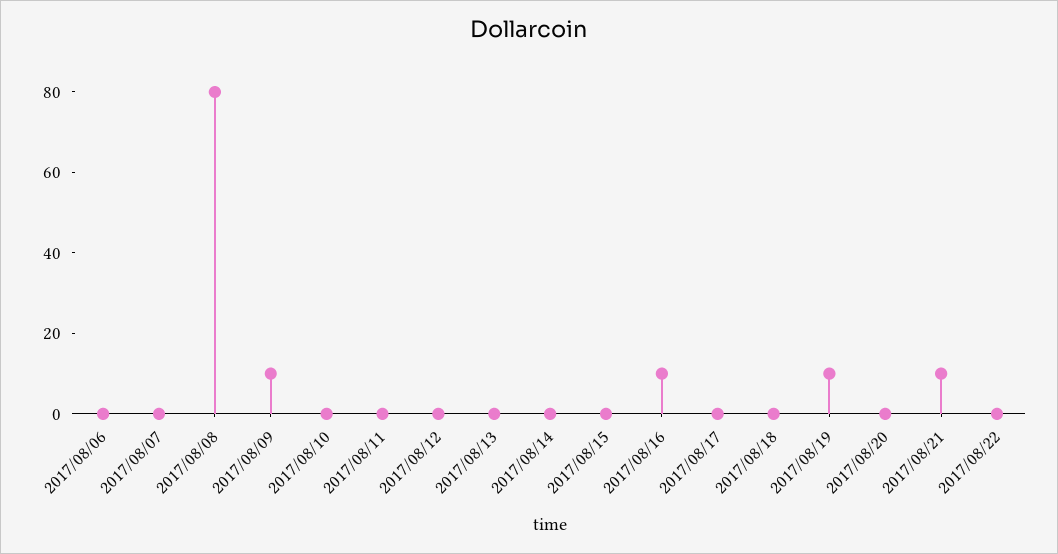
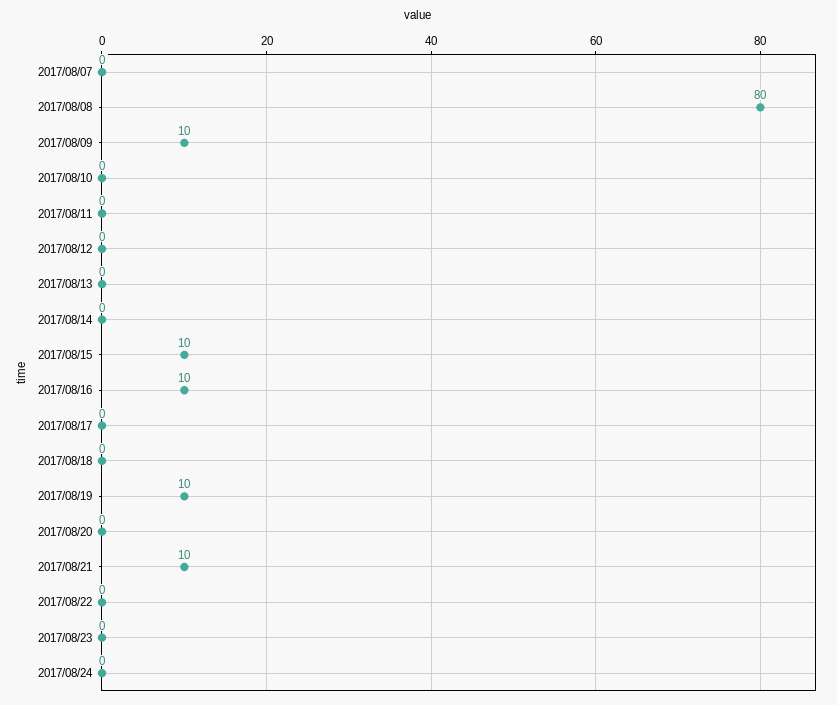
2017/08/06: 0 -> none
2017/08/15: 0 -> 10
2017/08/23: none -> 0
2017/08/24: none -> 0

